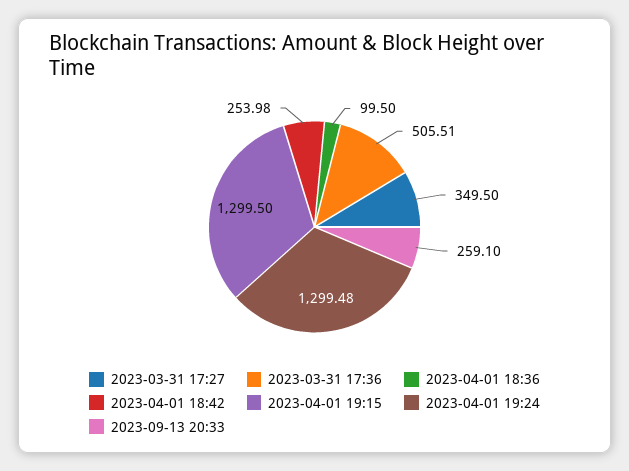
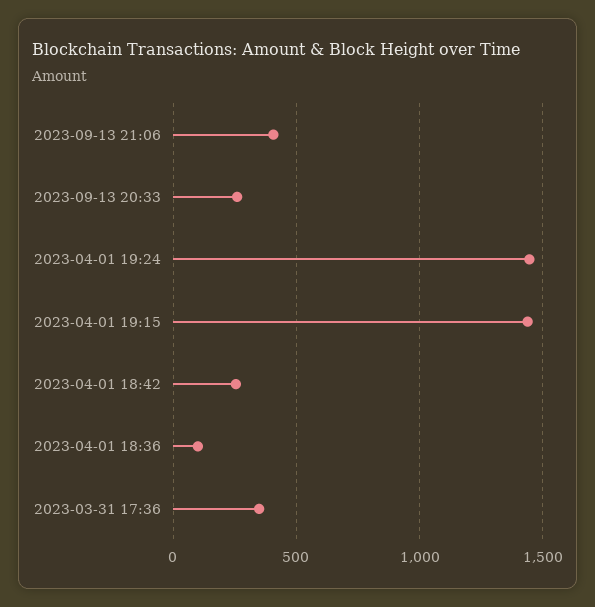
2023-03-31 17:27: 349.5 -> none
2023-03-31 17:36: 505.51 -> 350
2023-04-01 19:15: 1299.5 -> 1450
2023-04-01 19:24: 1299.48 -> 1450
2023-09-13 21:06: none -> 400

